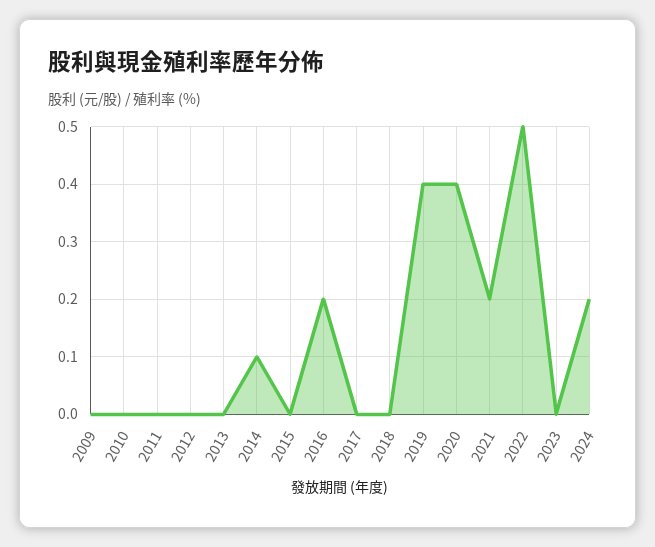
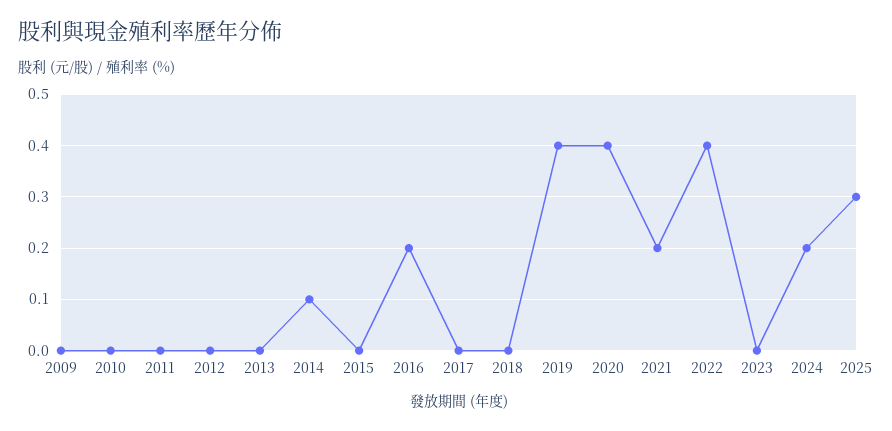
2022: 0.5 -> 0.4
2025: none -> 0.3

